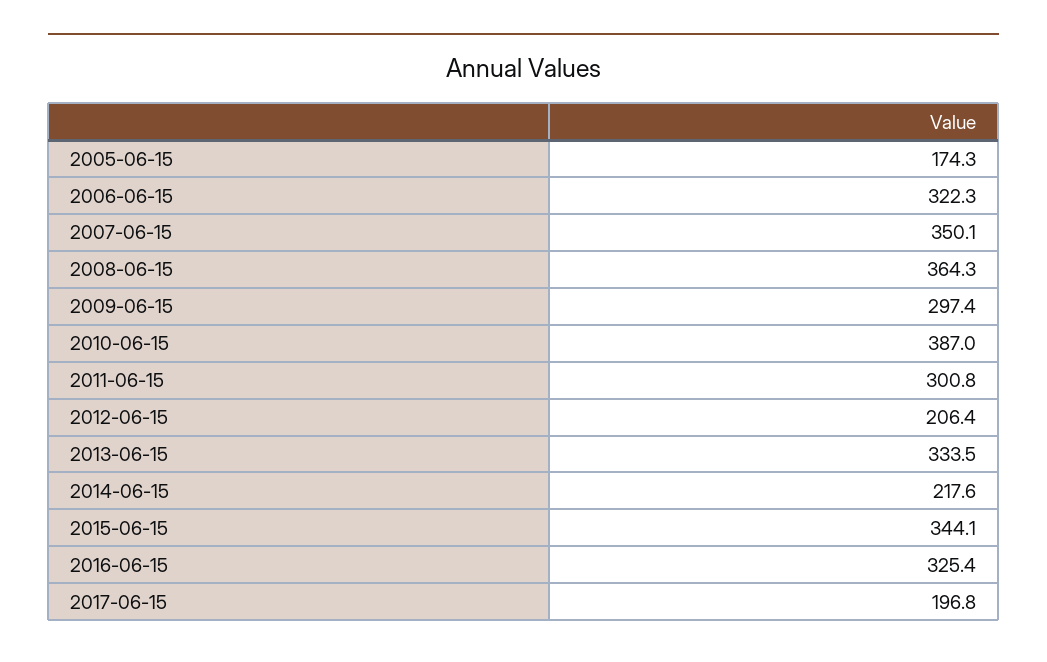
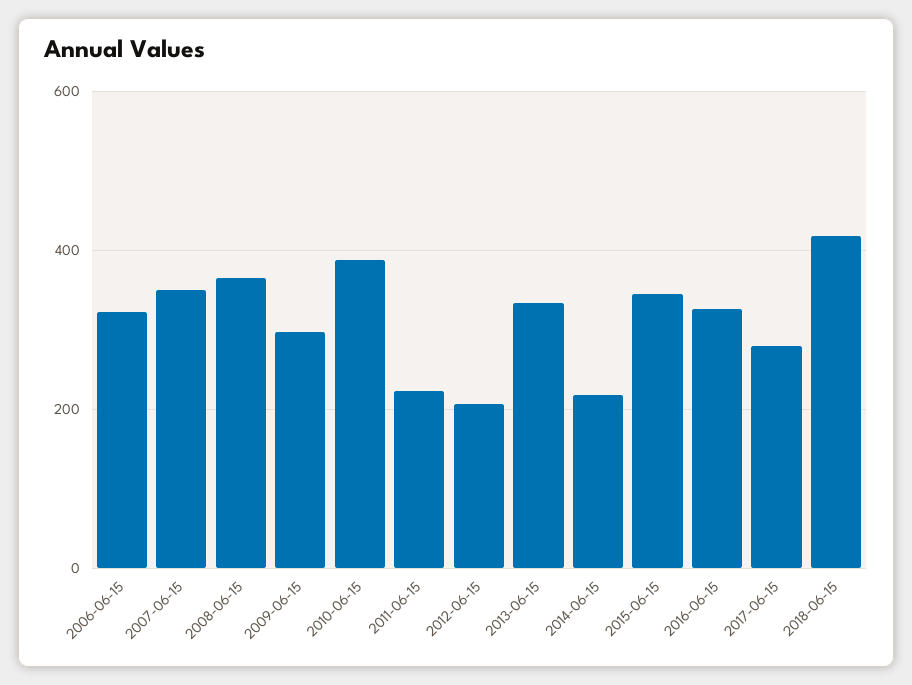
2005-06-15: 174.3 -> none
2011-06-15: 300.8 -> 220
2017-06-15: 196.8 -> 280
2018-06-15: none -> 420

